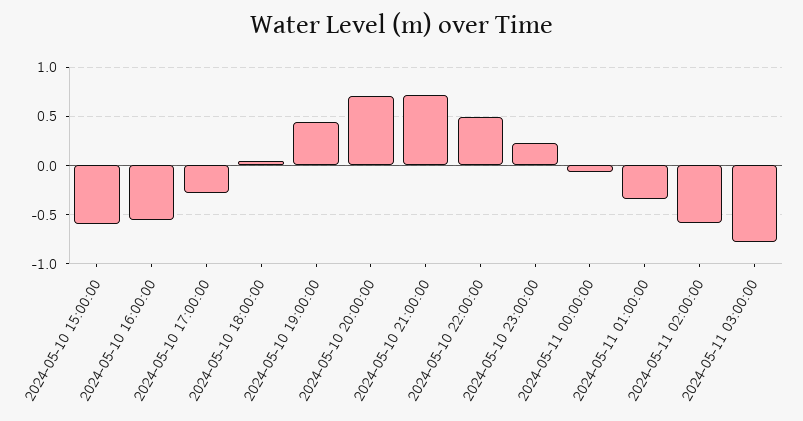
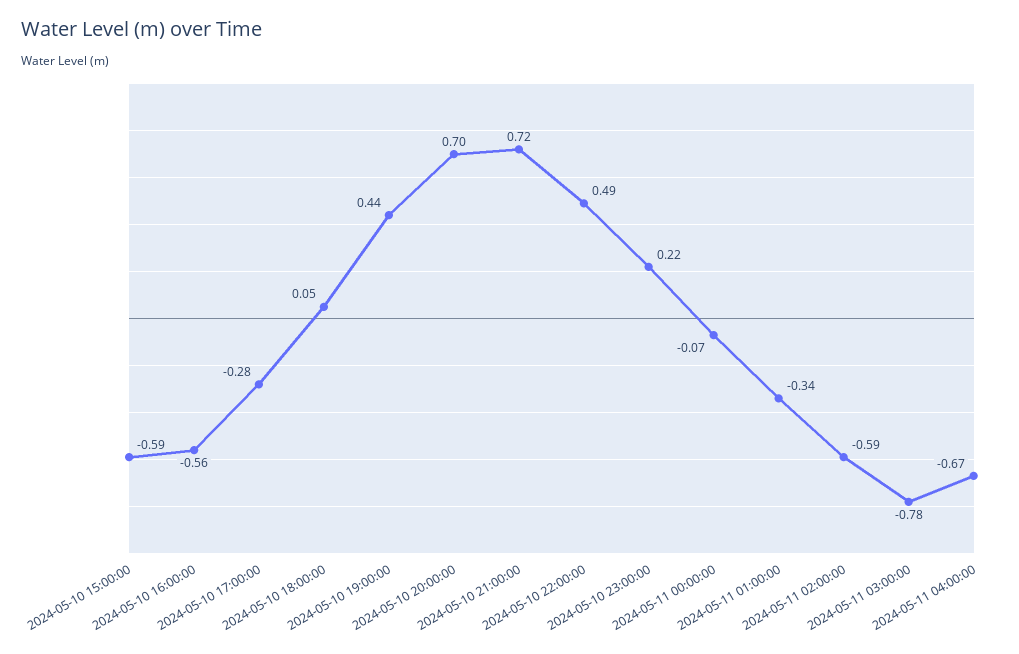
2024-05-11 04:00:00: none -> -0.67

